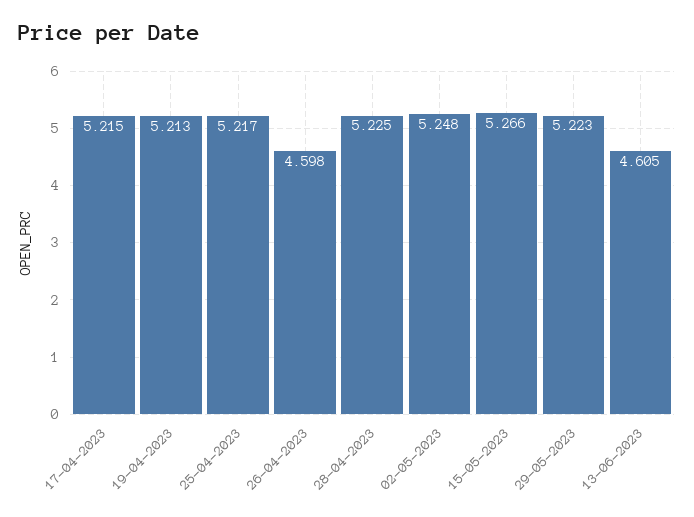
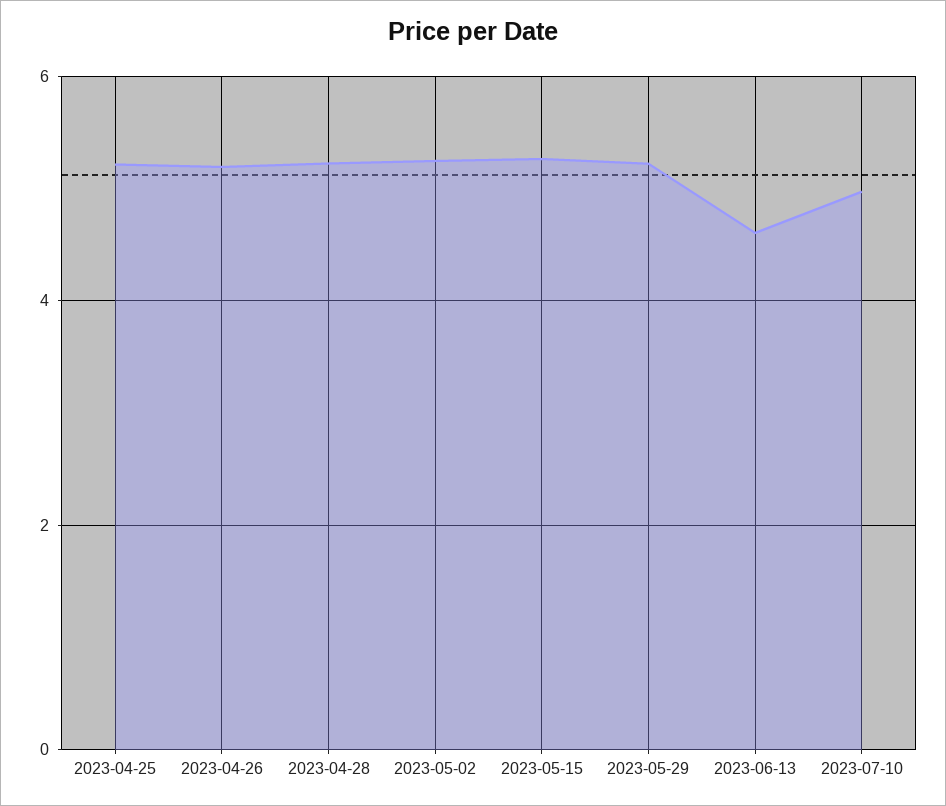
17-04-2023: 5.215 -> none
19-04-2023: 5.213 -> none
26-04-2023: 4.598 -> 5.2
2023-07-10: none -> 5

